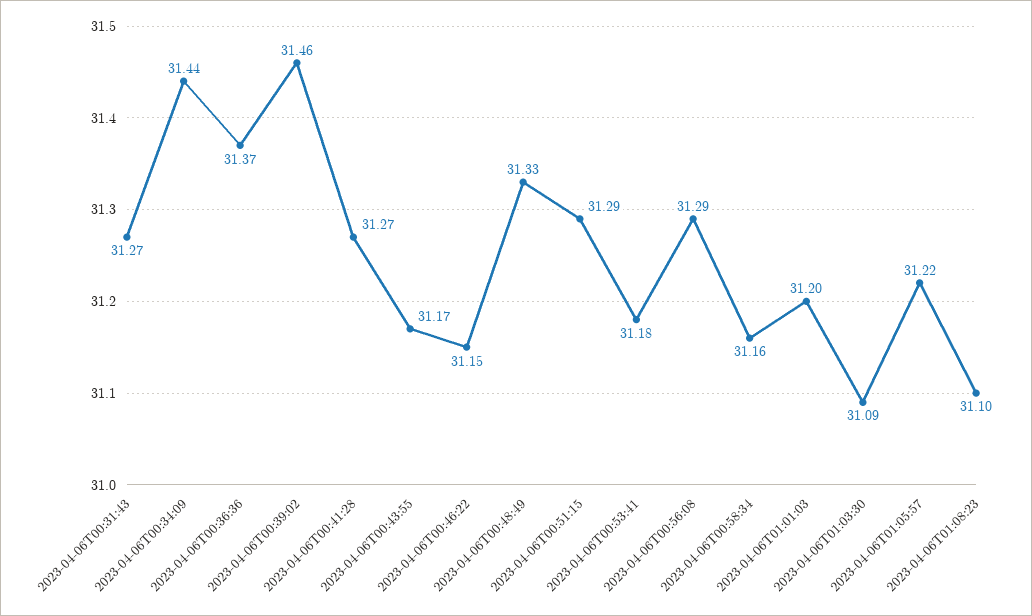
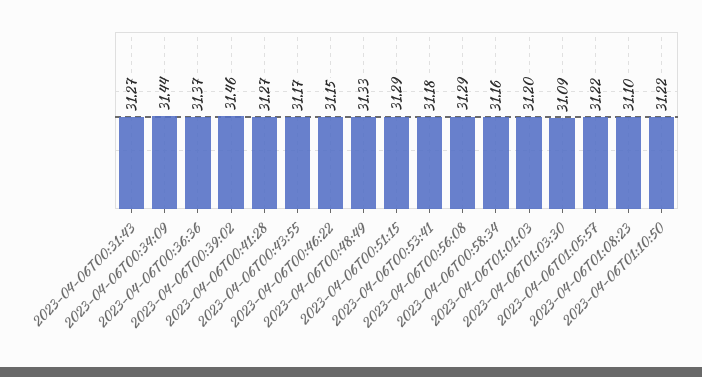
2023-04-06T01:10:50: none -> 31.22

